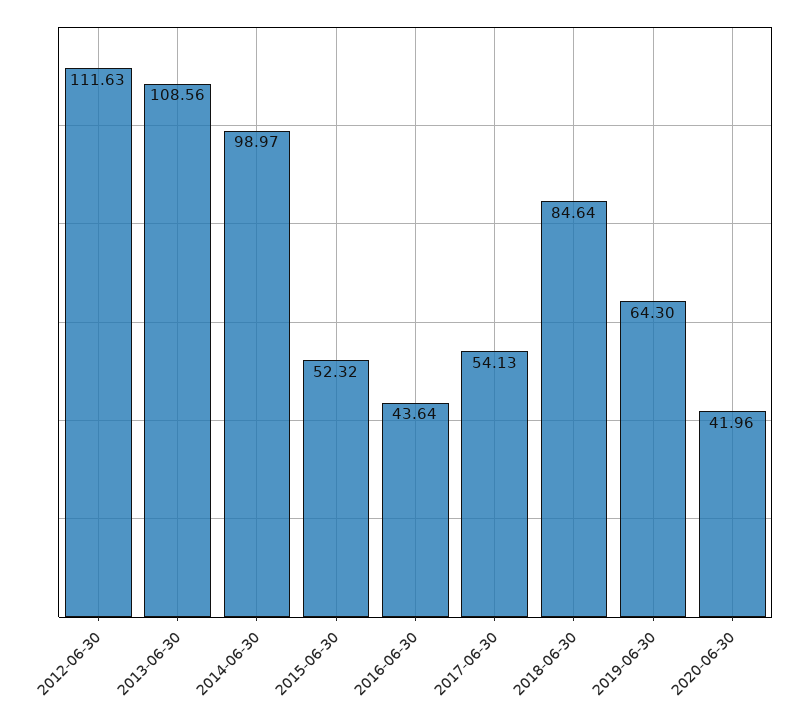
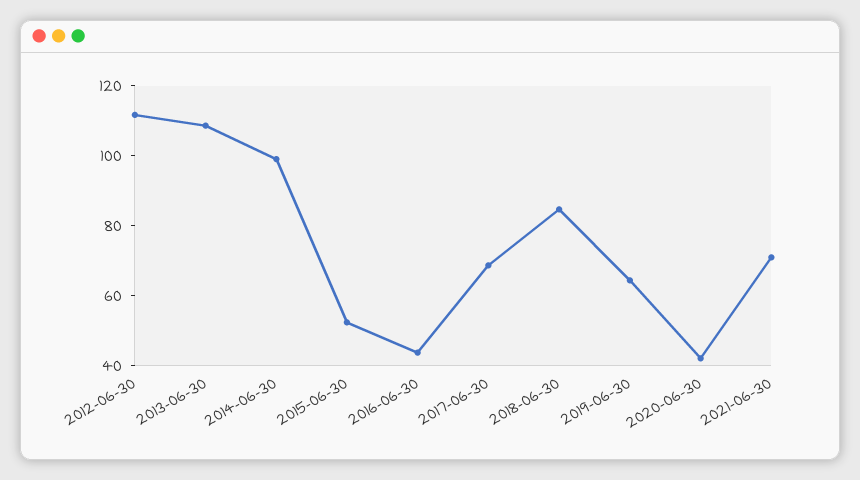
2017-06-30: 54.13 -> 70
2021-06-30: none -> 70

